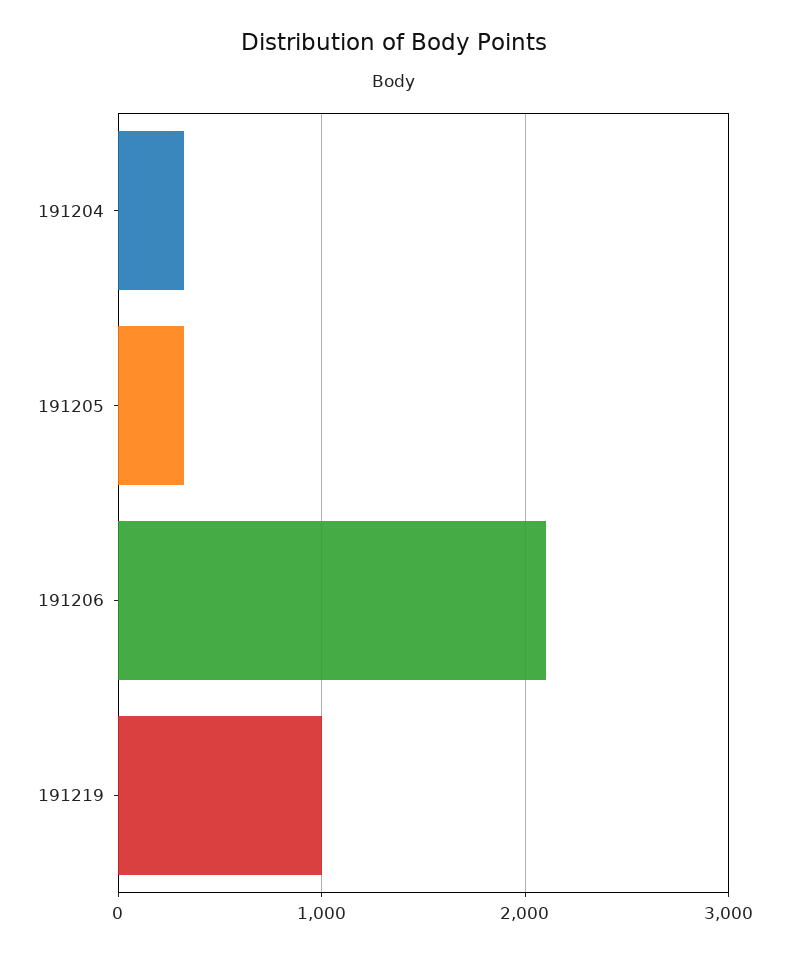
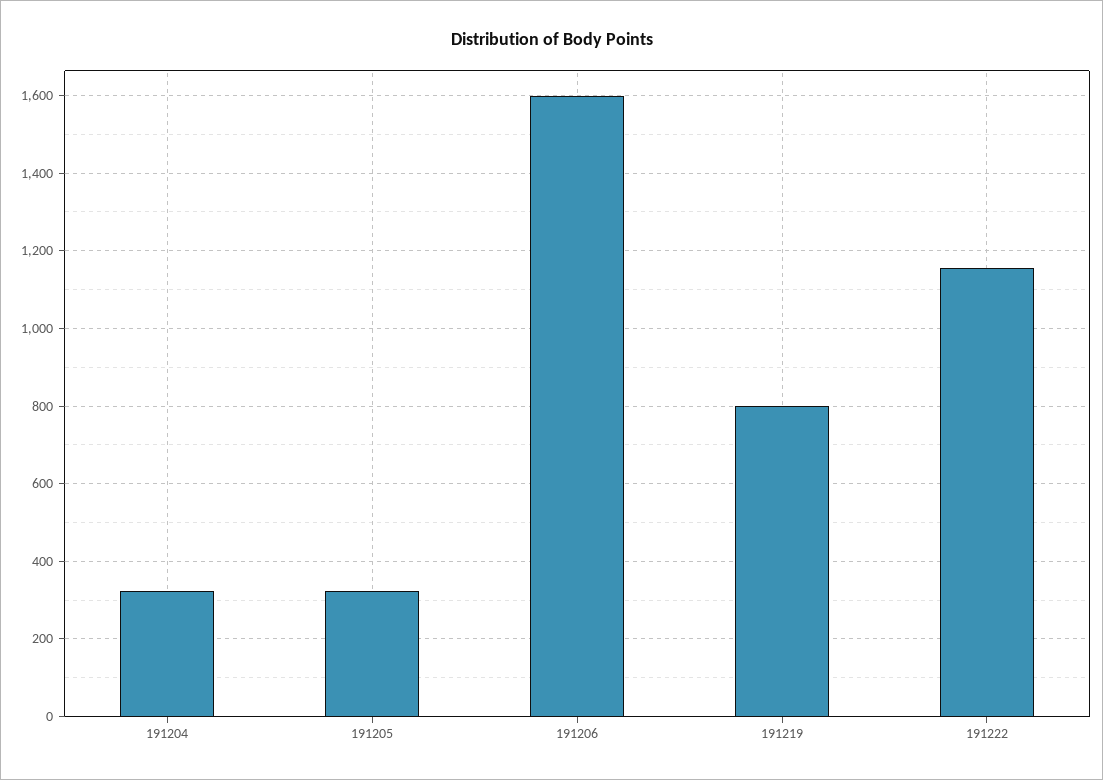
191206: 2100 -> 1600
191219: 1000 -> 800
191222: none -> 1160

